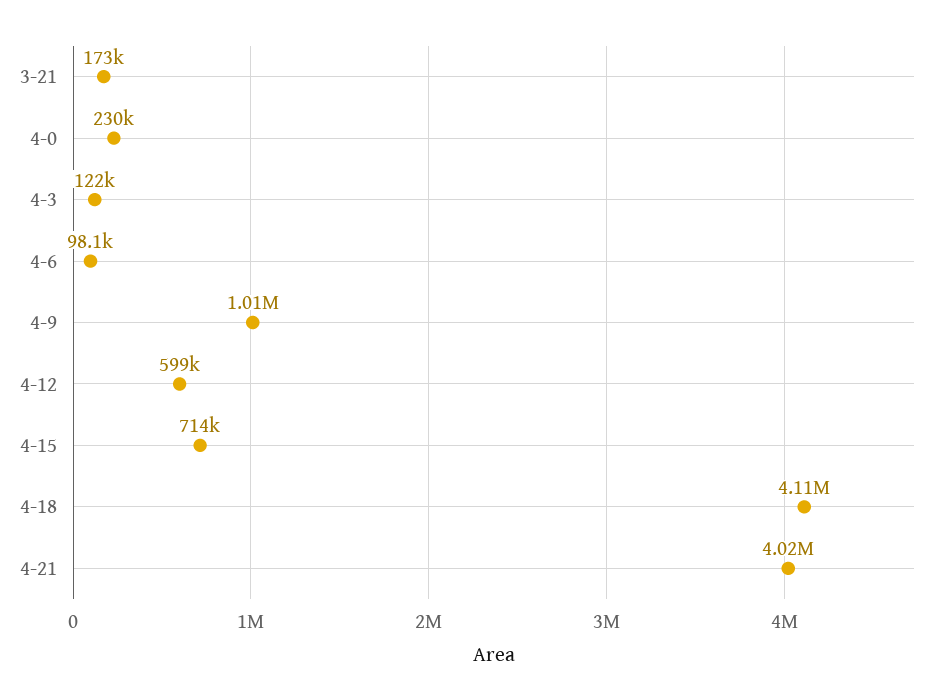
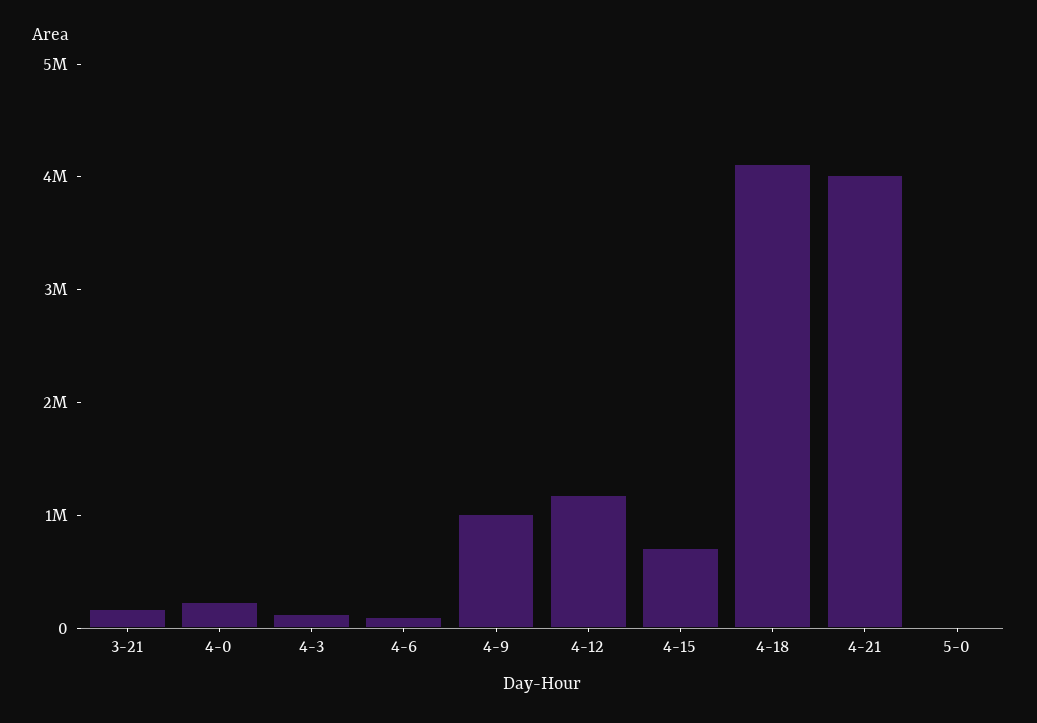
4-12: 599000 -> 1200000
5-0: none -> 0

